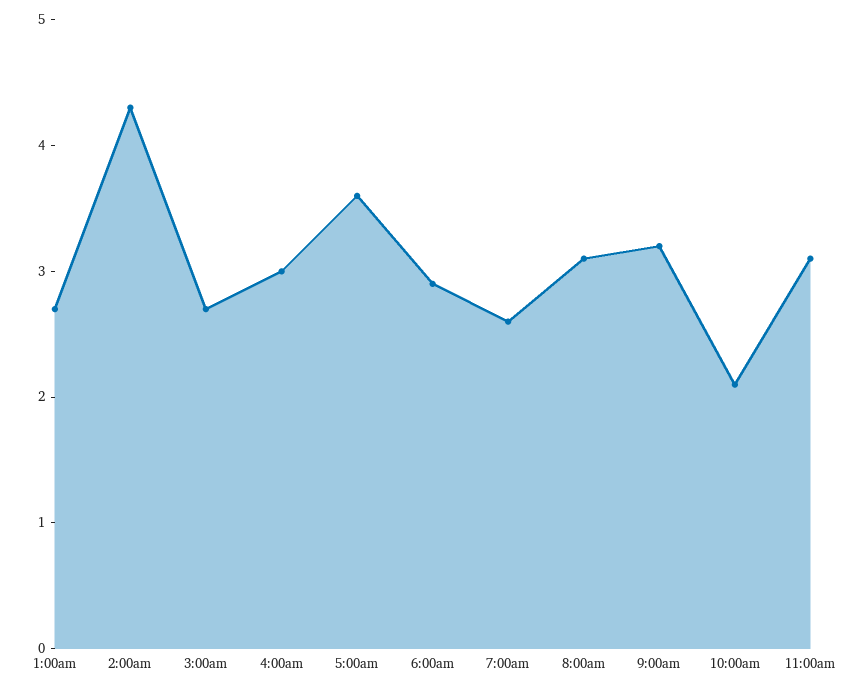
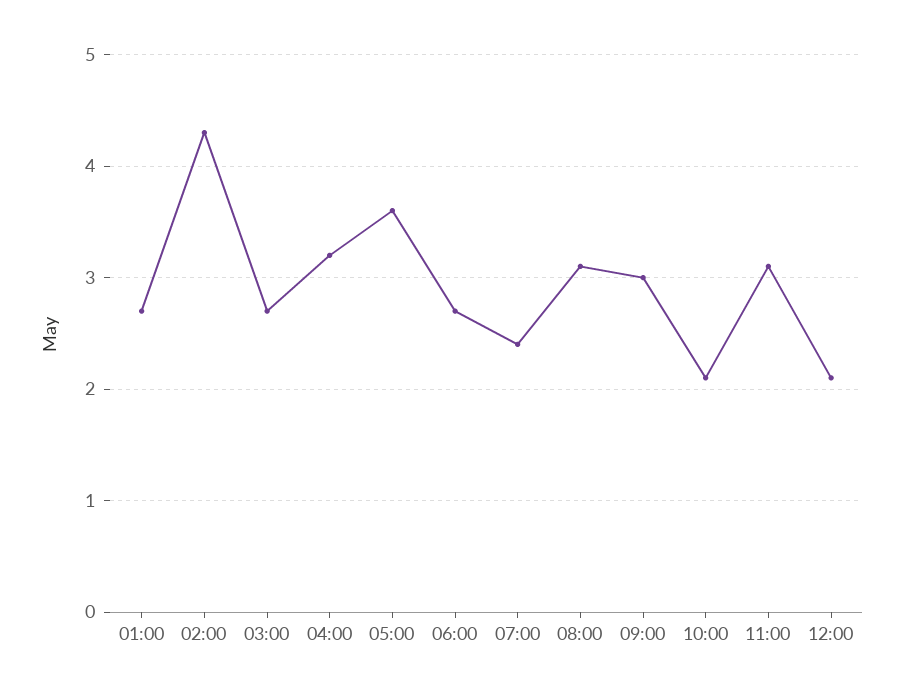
4:00am: 3 -> 3.2
6:00am: 2.9 -> 2.7
7:00am: 2.6 -> 2.4
9:00am: 3.2 -> 3
12:00: none -> 2.1

